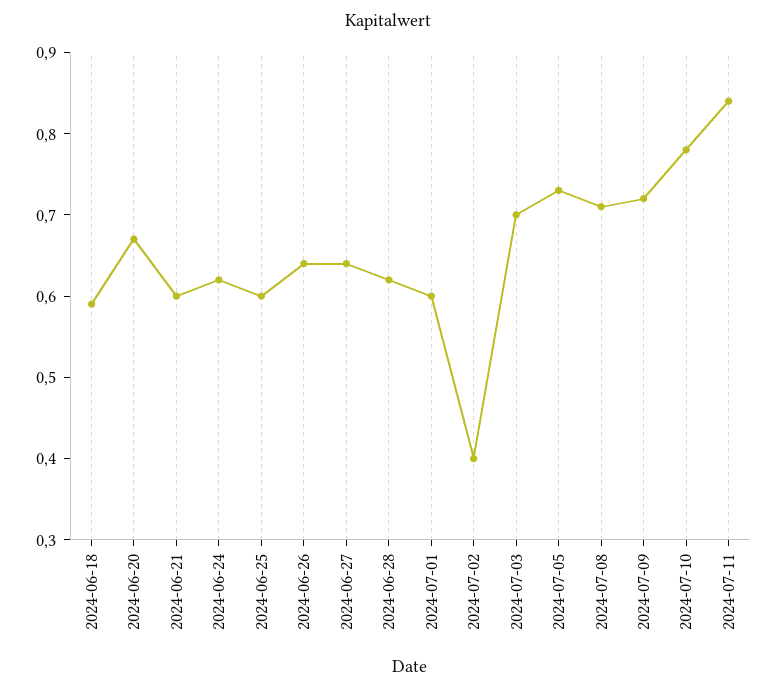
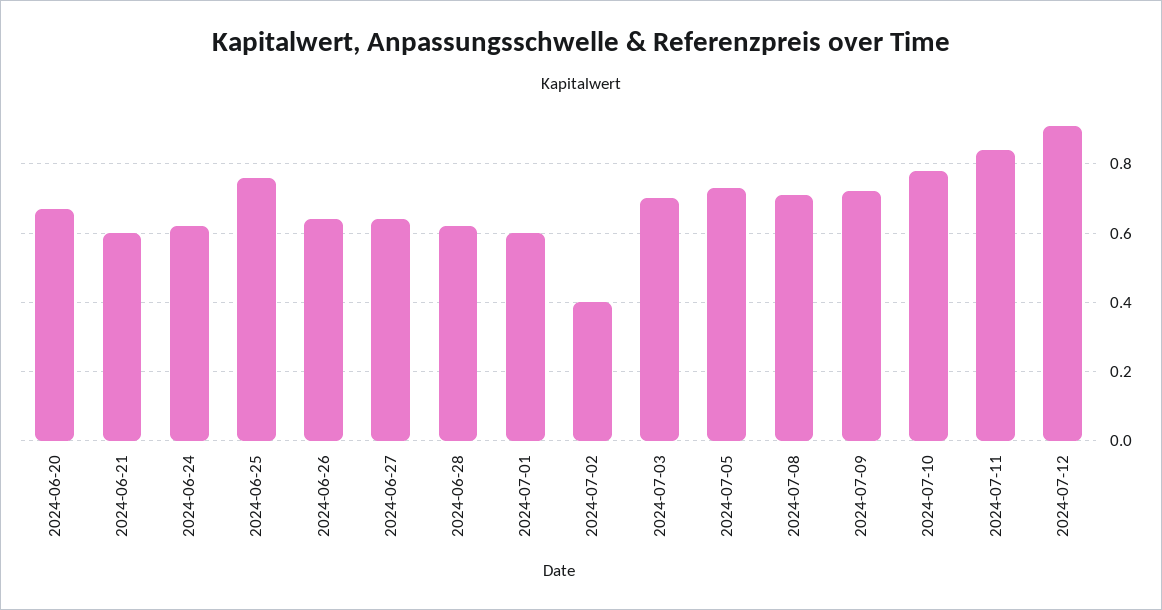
2024-06-18: 0.59 -> none
2024-06-25: 0.6 -> 0.75
2024-07-12: none -> 0.9

